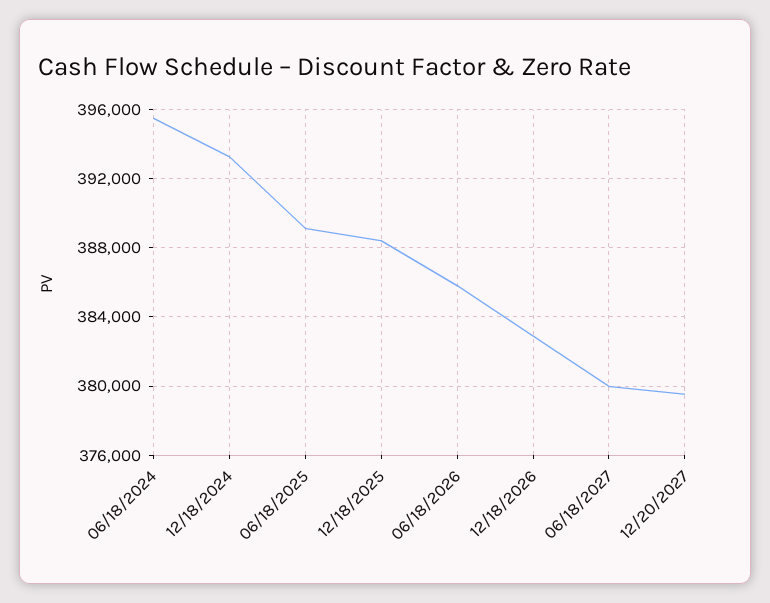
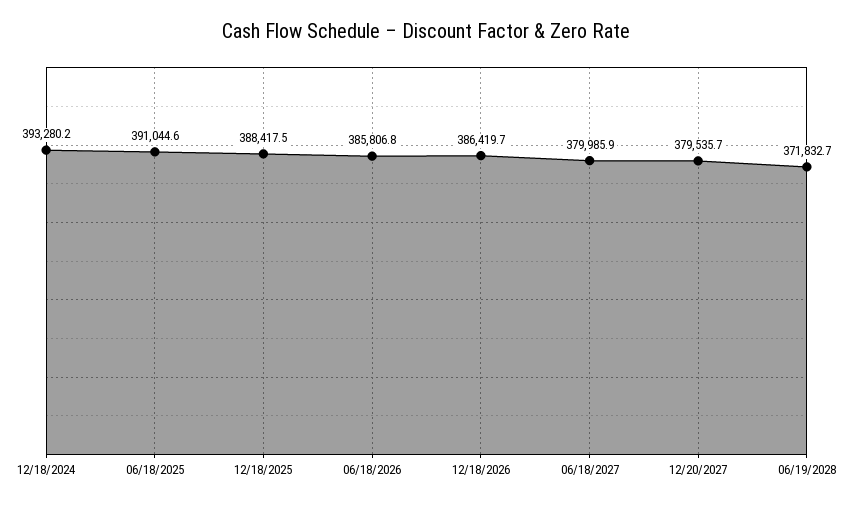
06/18/2024: 395500 -> none
06/18/2025: 389000 -> 391044.6
12/18/2026: 383000 -> 386419.7
06/19/2028: none -> 371832.7

